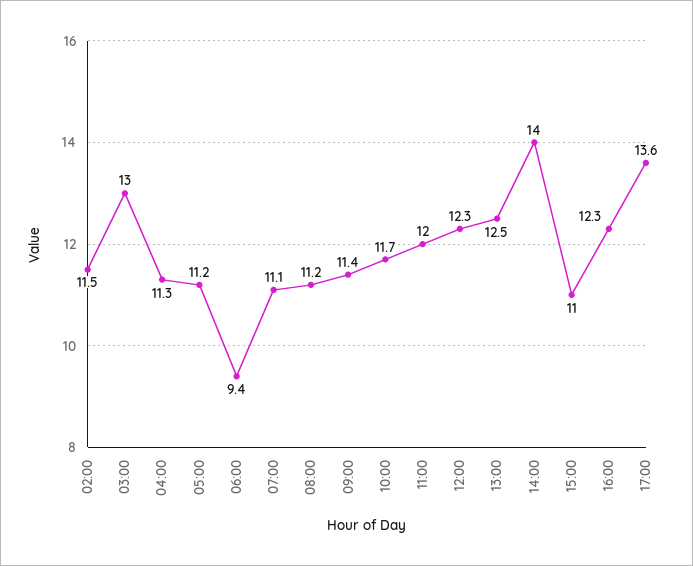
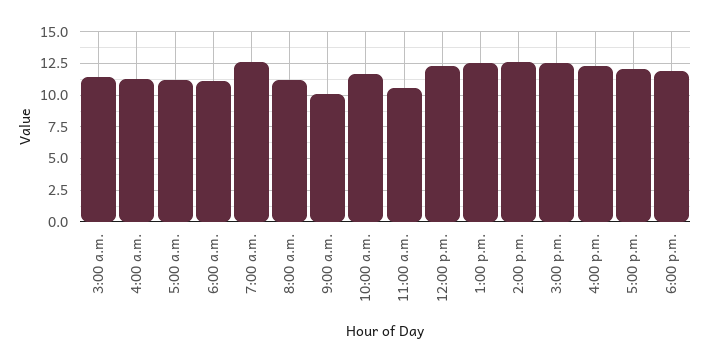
02:00: 11.5 -> none
03:00: 13 -> 11.5
06:00: 9.4 -> 11
07:00: 11.1 -> 12.5
09:00: 11.4 -> 10
11:00: 12 -> 10.5
14:00: 14 -> 12.5
15:00: 11 -> 12.5
17:00: 13.6 -> 12
6:00 p.m.: none -> 12

